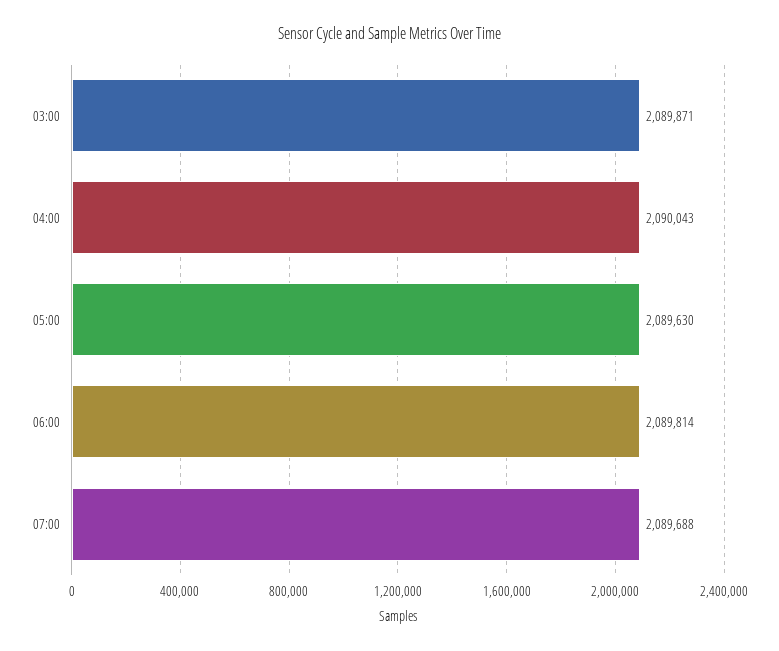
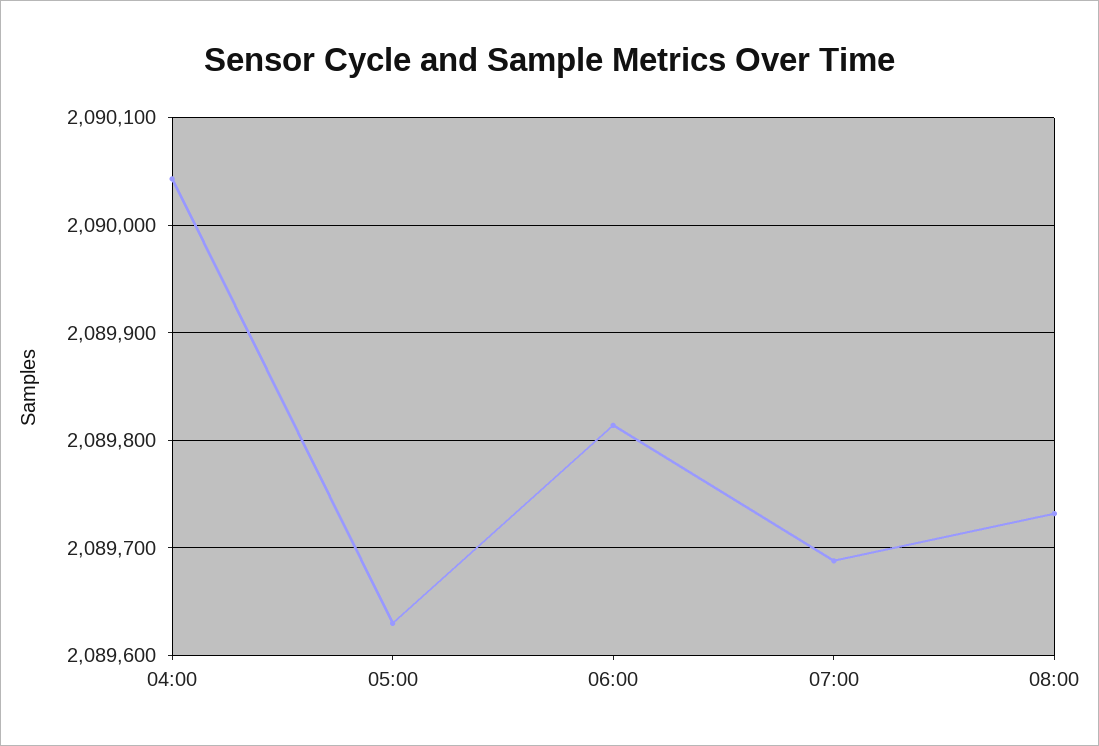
03:00: 2089871 -> none
08:00: none -> 2089730

